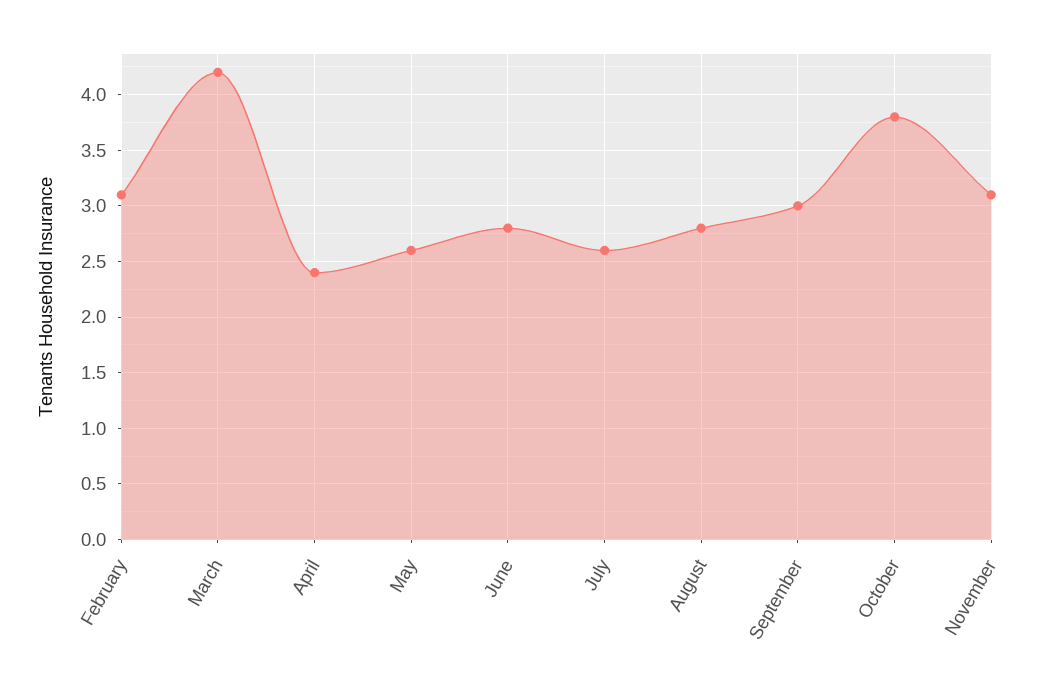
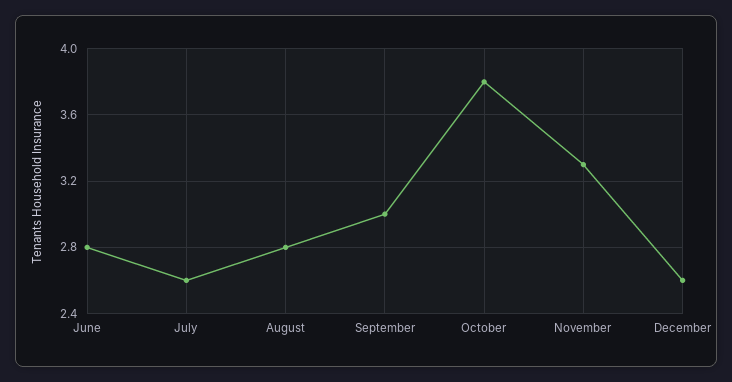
February: 3.1 -> none
March: 4.2 -> none
April: 2.4 -> none
May: 2.6 -> none
November: 3.1 -> 3.3
December: none -> 2.6

